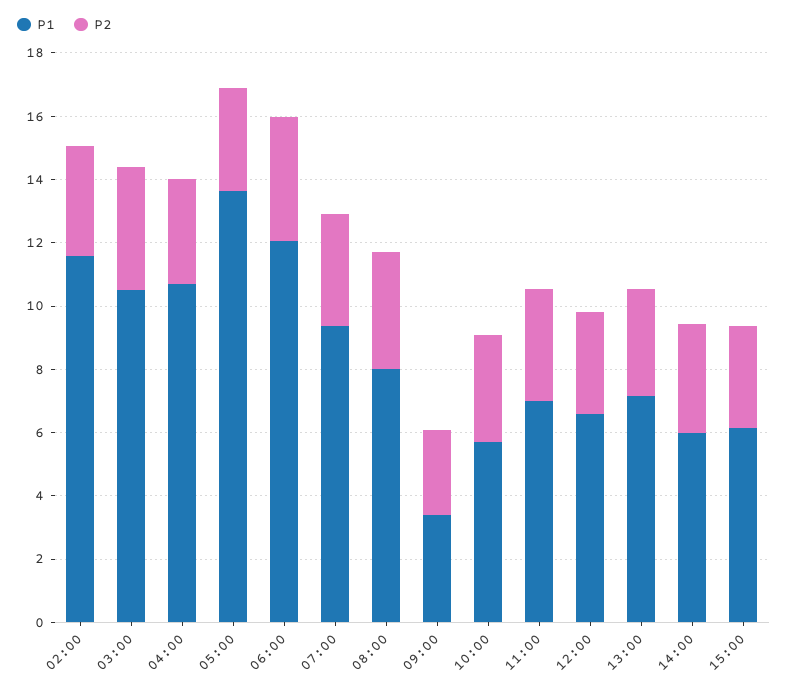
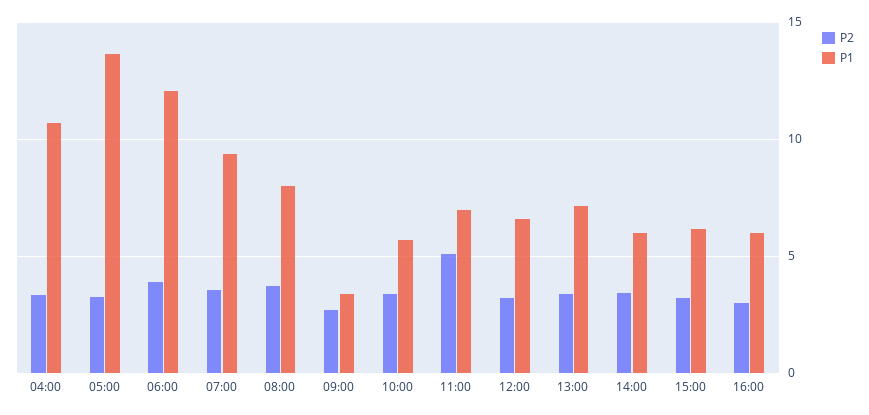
P1, 02:00: 11.5 -> none
P2, 02:00: 3.5 -> none
P1, 03:00: 10.5 -> none
P2, 03:00: 4 -> none
P2, 11:00: 3.5 -> 5
P2, 16:00: none -> 3
P1, 16:00: none -> 6

